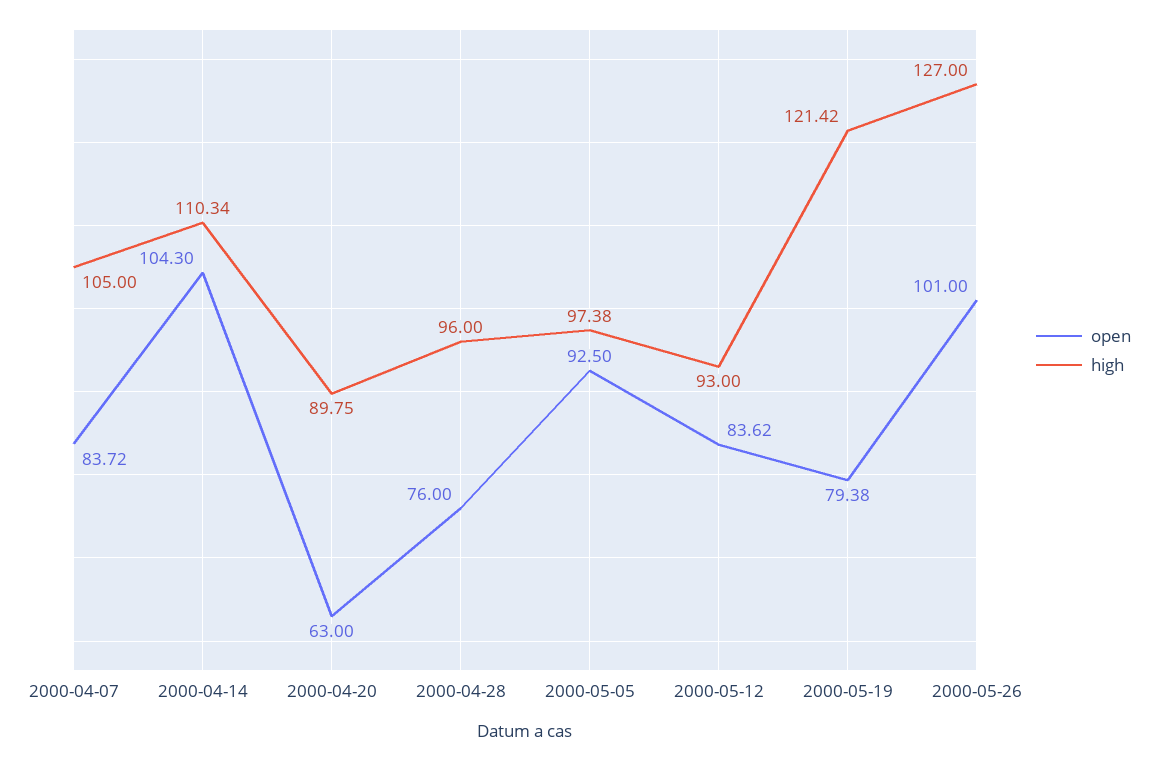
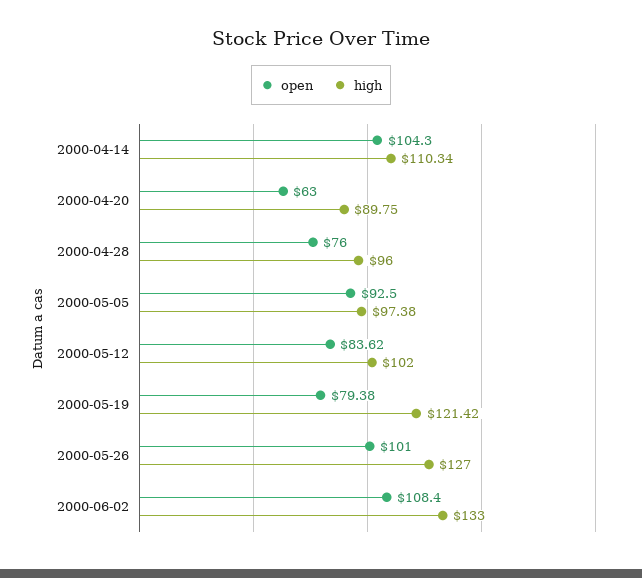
open, 2000-04-07: 83.72 -> none
high, 2000-04-07: 105 -> none
high, 2000-05-12: 93 -> 102
open, 2000-06-02: none -> 108.4
high, 2000-06-02: none -> 133

